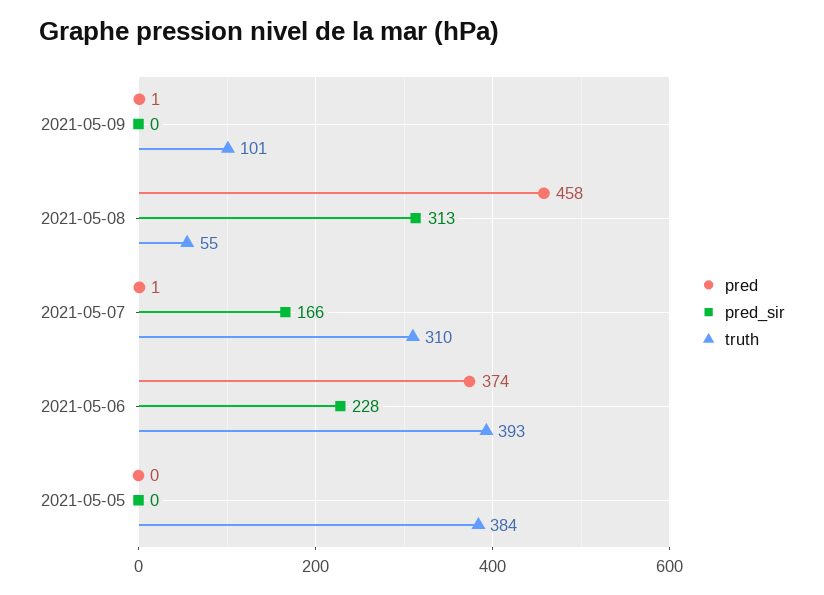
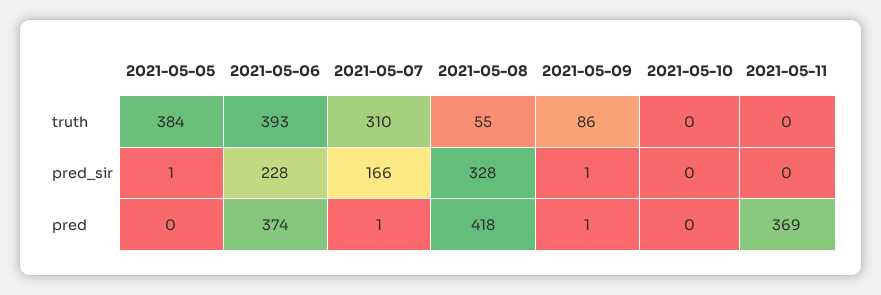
pred_sir, 2021-05-09: 0 -> 1
truth, 2021-05-09: 101 -> 86
pred, 2021-05-08: 458 -> 418
pred_sir, 2021-05-08: 313 -> 328
pred_sir, 2021-05-05: 0 -> 1
truth, 2021-05-10: none -> 0
truth, 2021-05-11: none -> 0
pred_sir, 2021-05-10: none -> 0
pred_sir, 2021-05-11: none -> 0
pred, 2021-05-10: none -> 0
pred, 2021-05-11: none -> 369

